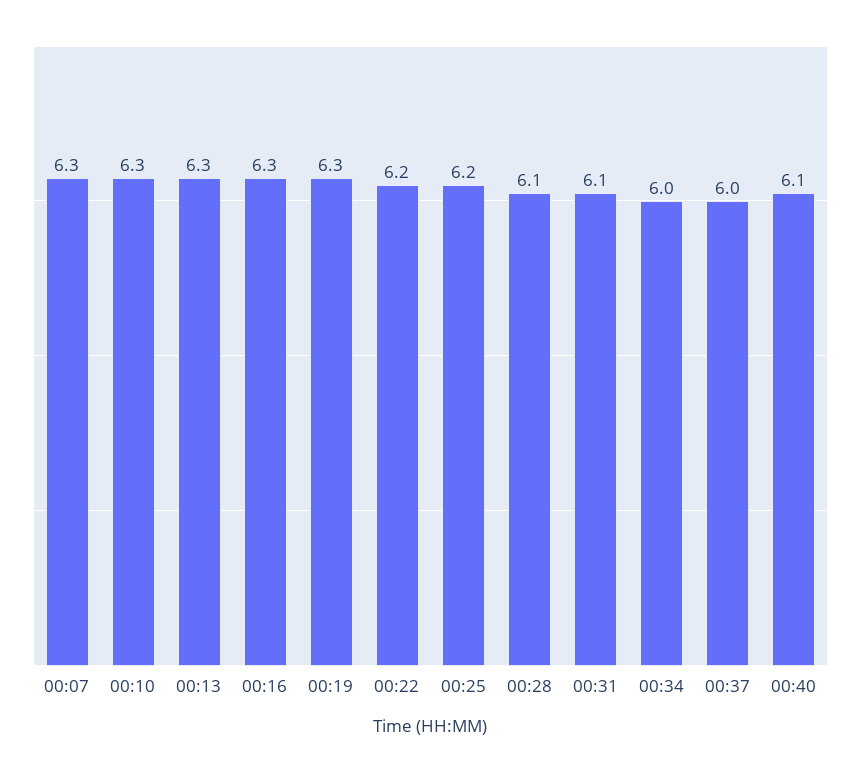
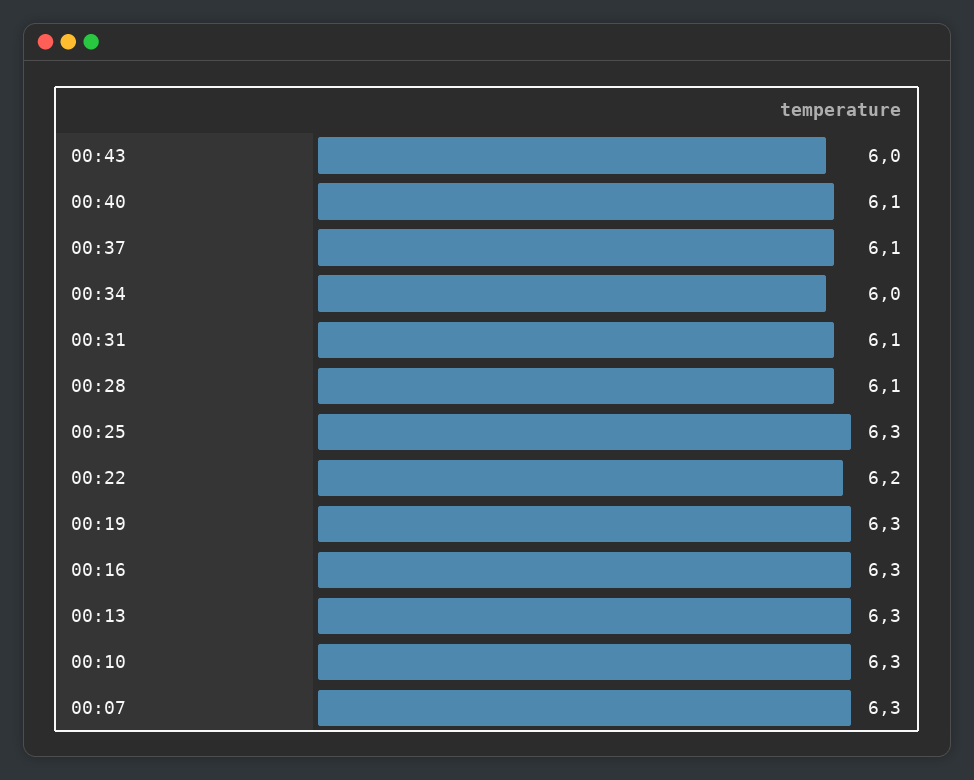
00:25: 6.2 -> 6.3
00:37: 6 -> 6.1
00:43: none -> 6

